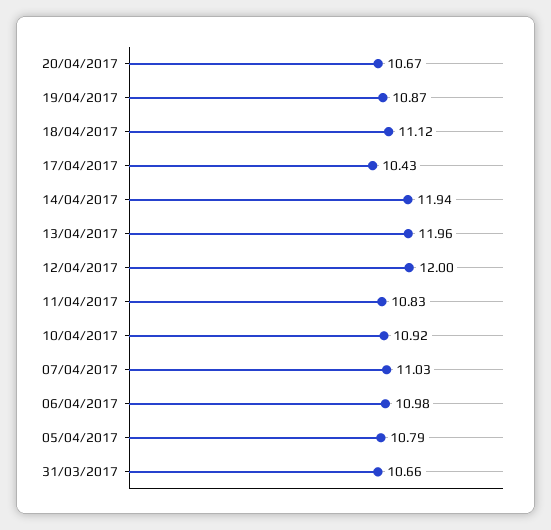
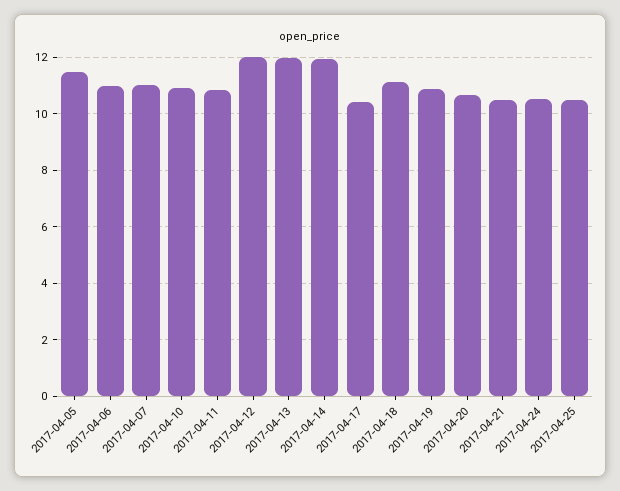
05/04/2017: 10.79 -> 11.5
31/03/2017: 10.66 -> none
2017-04-21: none -> 10.5
2017-04-24: none -> 10.5
2017-04-25: none -> 10.5

